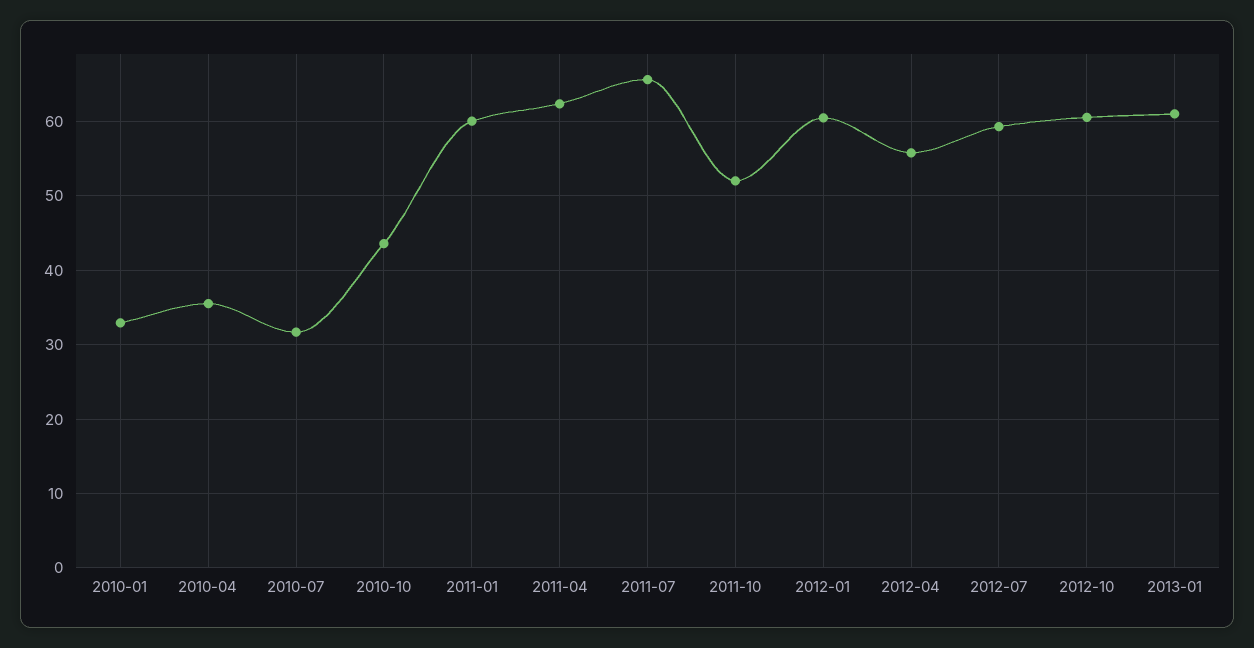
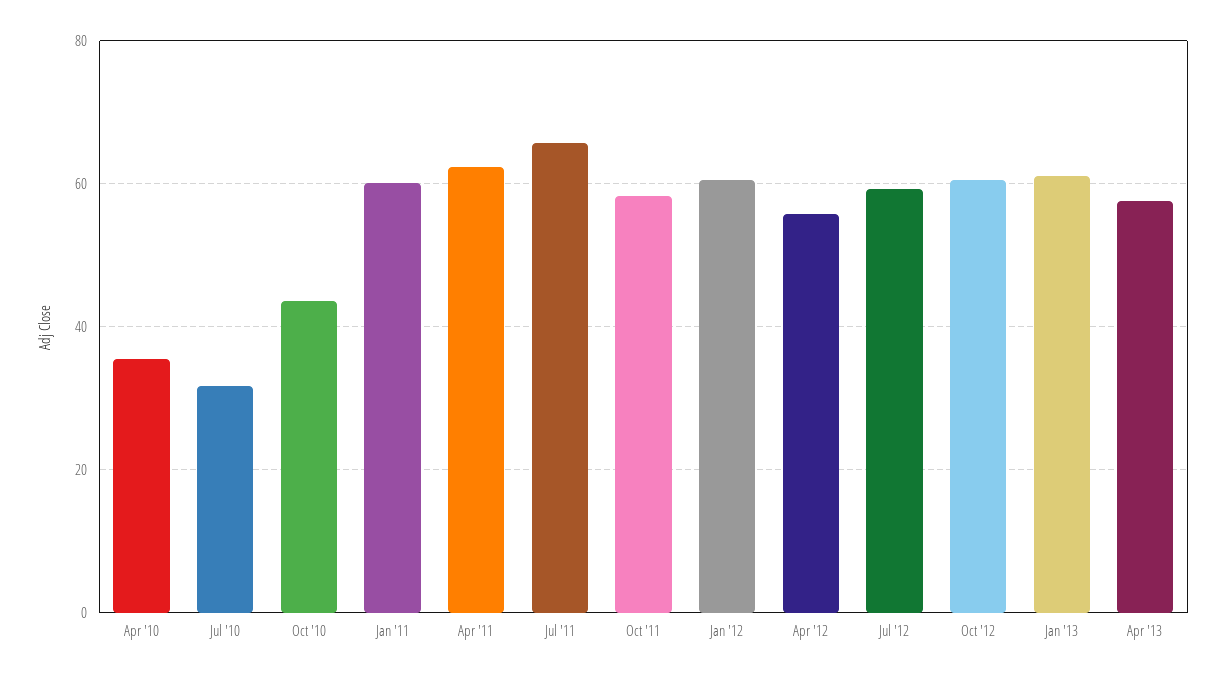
2010-01: 33 -> none
2011-10: 52 -> 58
Apr '13: none -> 58

